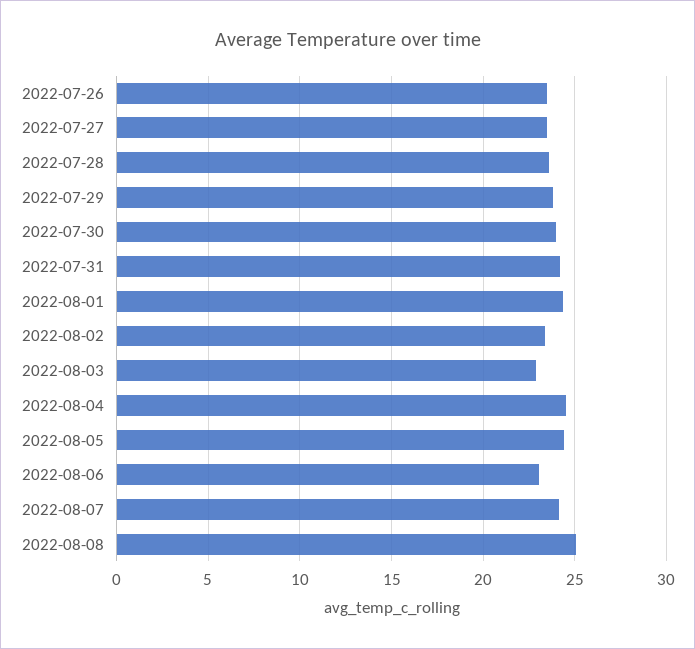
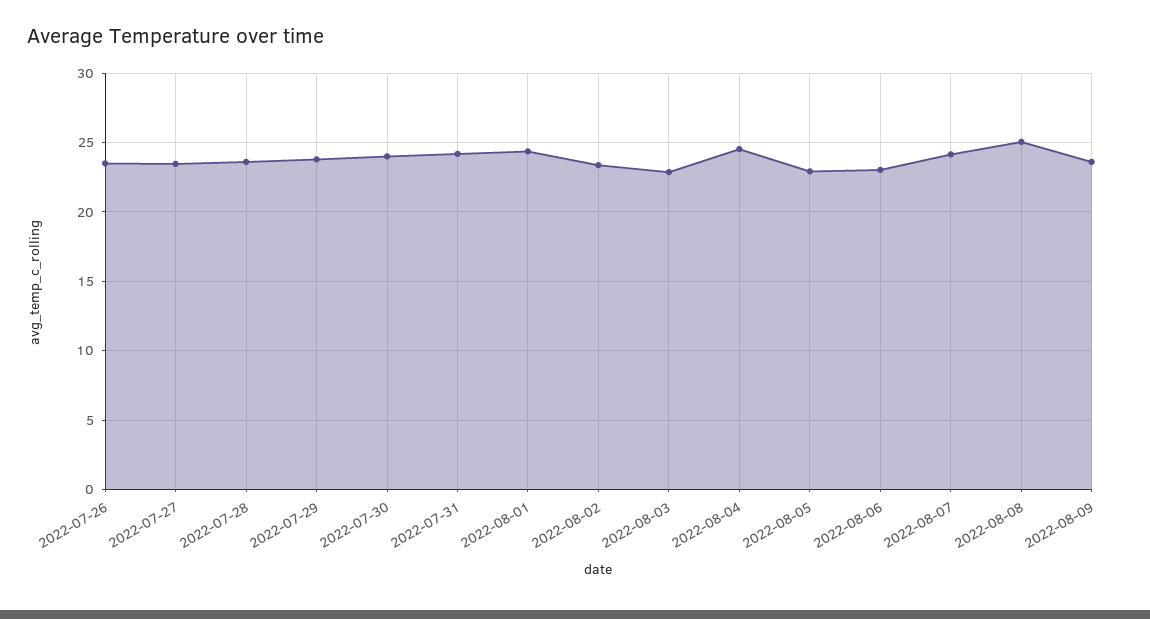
2022-08-05: 24.5 -> 23
2022-08-09: none -> 23.5

